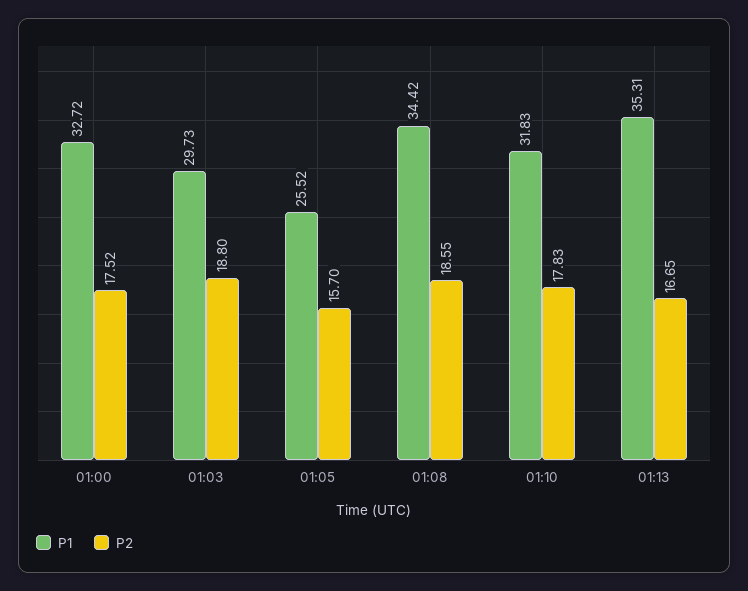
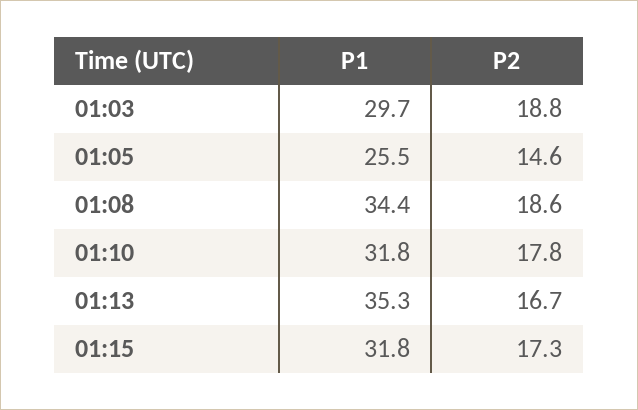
P1, 01:00: 32.72 -> none
P2, 01:00: 17.52 -> none
P2, 01:05: 15.7 -> 14.6
P1, 01:15: none -> 31.8
P2, 01:15: none -> 17.3

